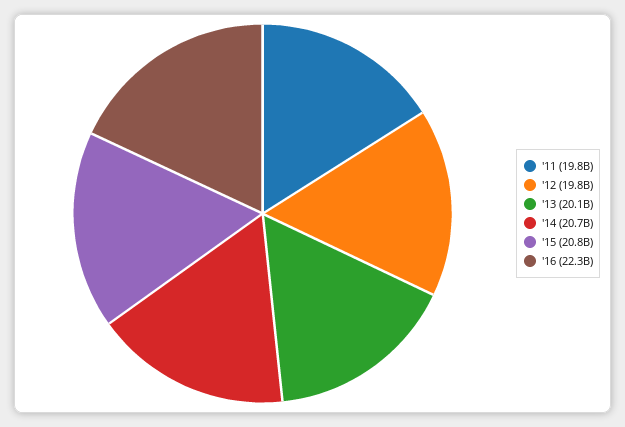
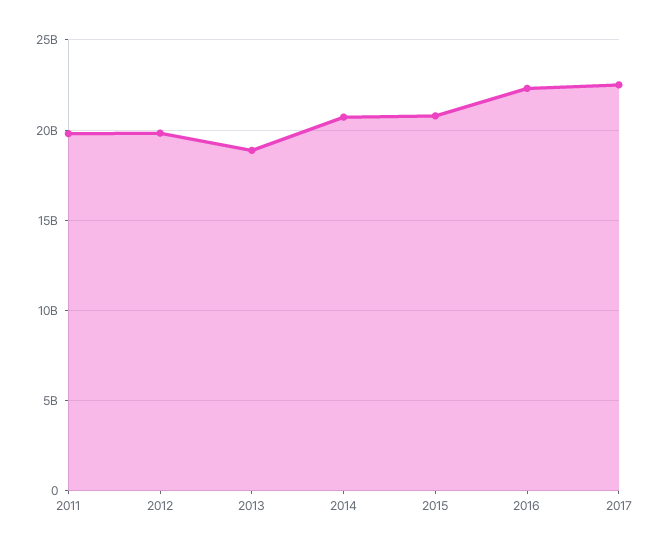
'13: 20100000000 -> 19000000000
2017: none -> 22500000000

